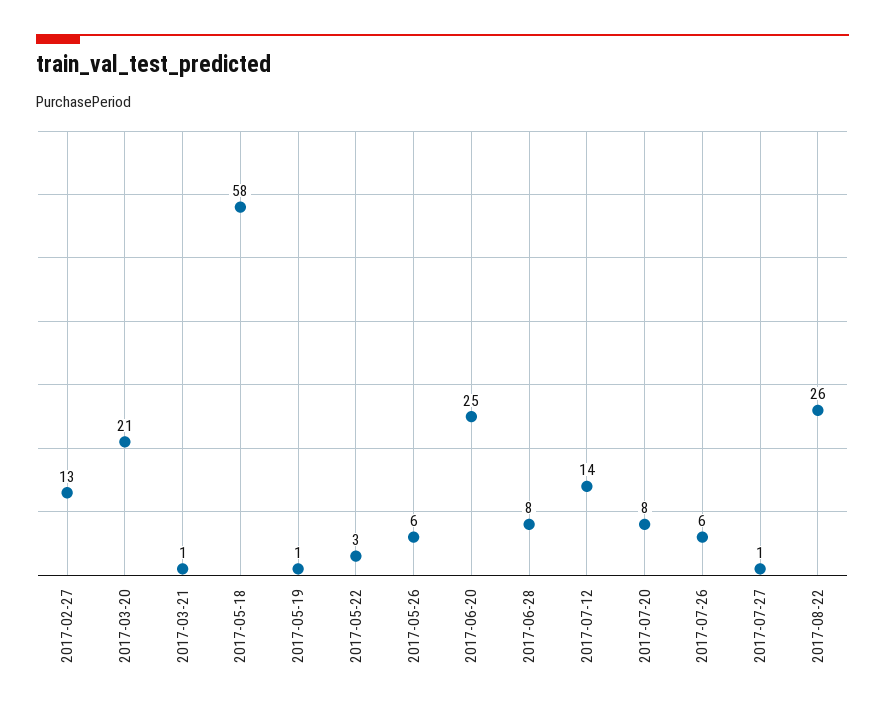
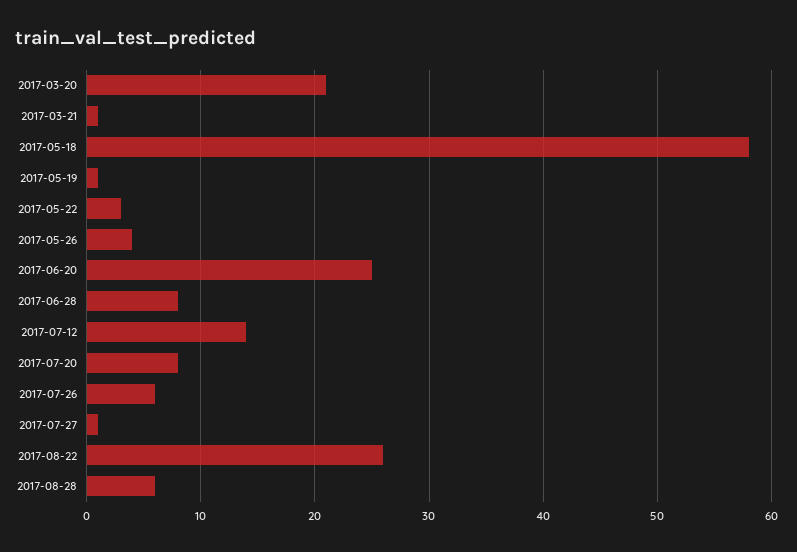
2017-02-27: 13 -> none
2017-05-26: 6 -> 4
2017-08-28: none -> 6

